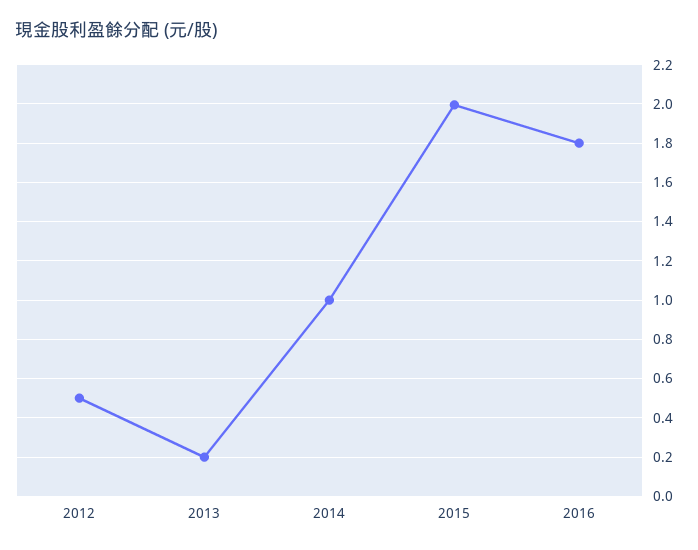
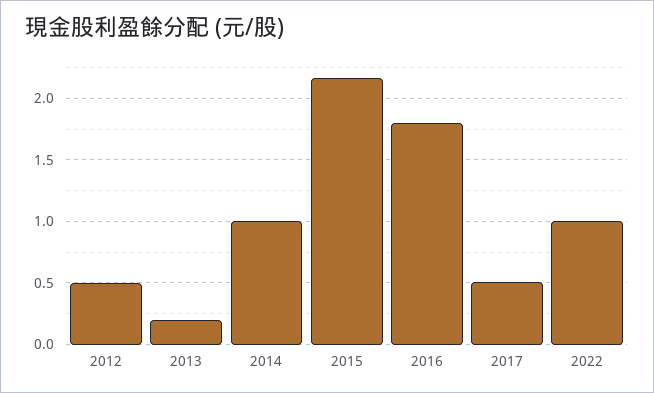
2015: 2 -> 2.15
2017: none -> 0.5
2022: none -> 1

